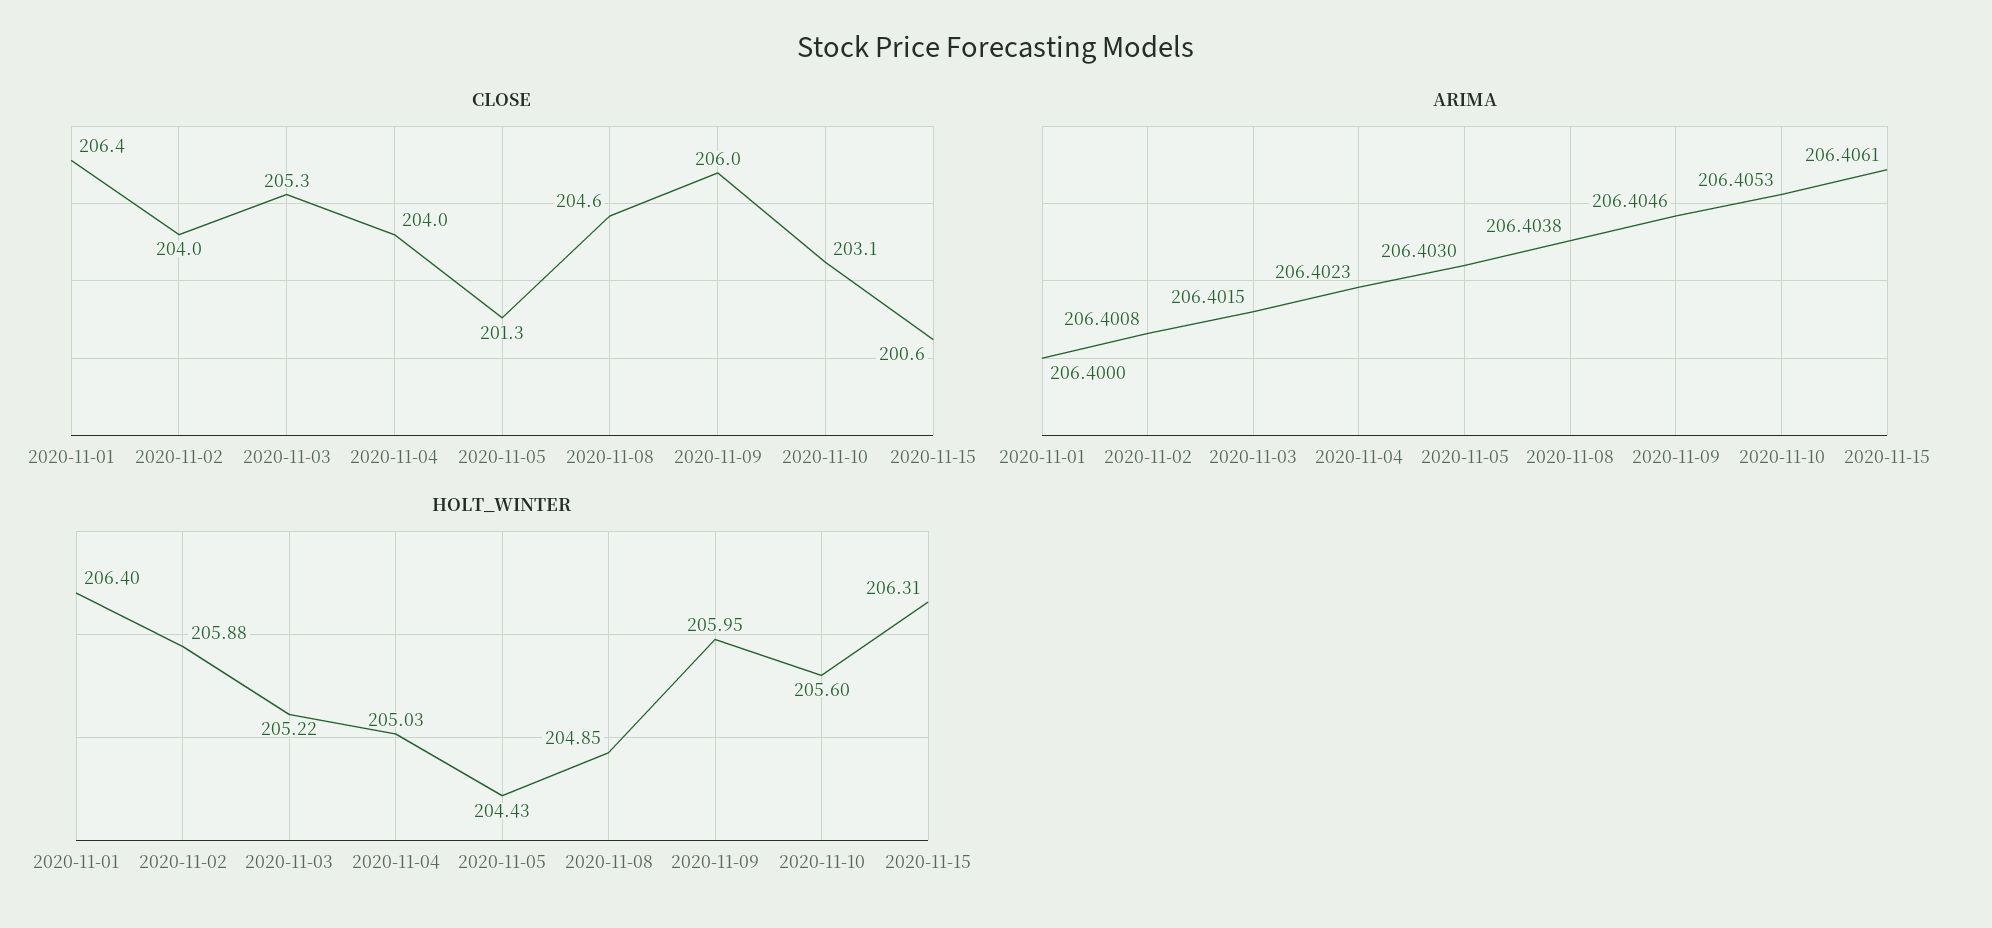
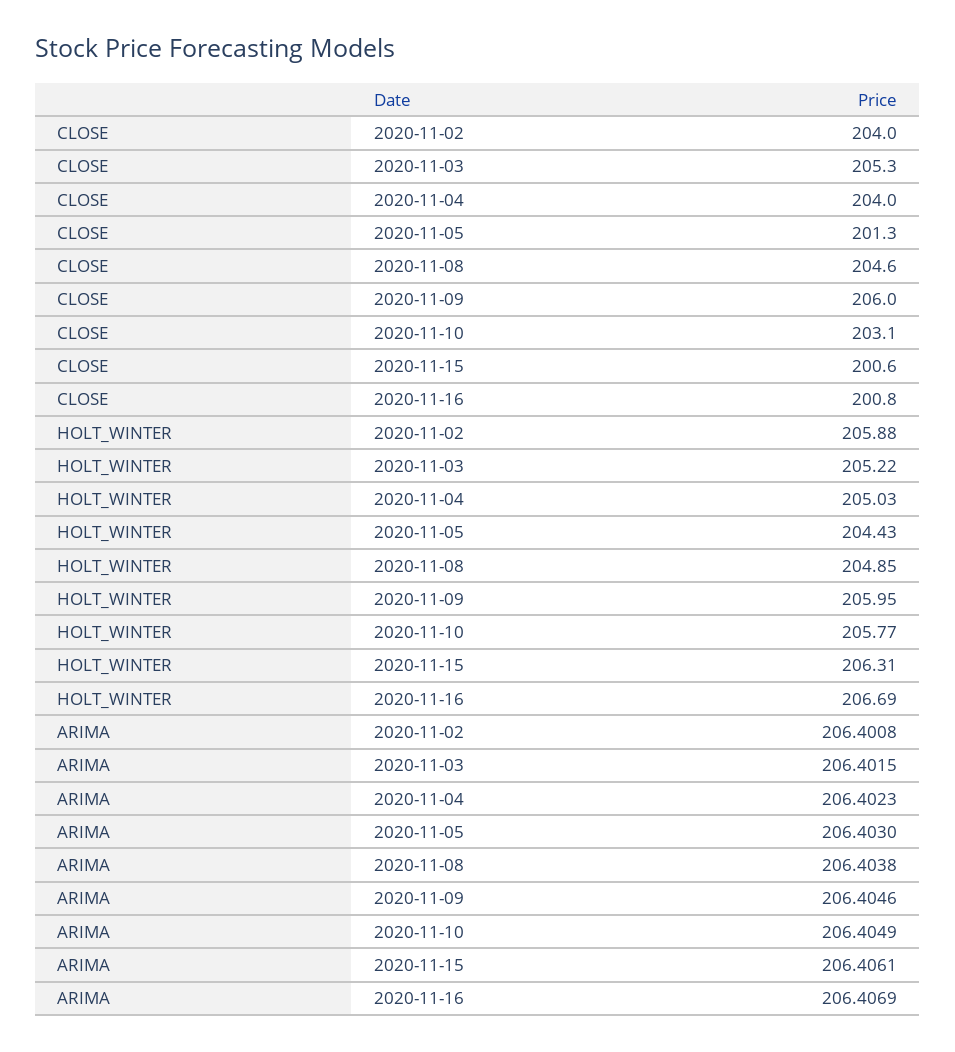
CLOSE, 2020-11-01: 206.4 -> none
ARIMA, 2020-11-01: 206.4 -> none
ARIMA, 2020-11-10: 206.4053 -> 206.4049
HOLT_WINTER, 2020-11-01: 206.4 -> none
HOLT_WINTER, 2020-11-10: 205.6 -> 205.77
CLOSE, 2020-11-16: none -> 200.8
HOLT_WINTER, 2020-11-16: none -> 206.69
ARIMA, 2020-11-16: none -> 206.4069

